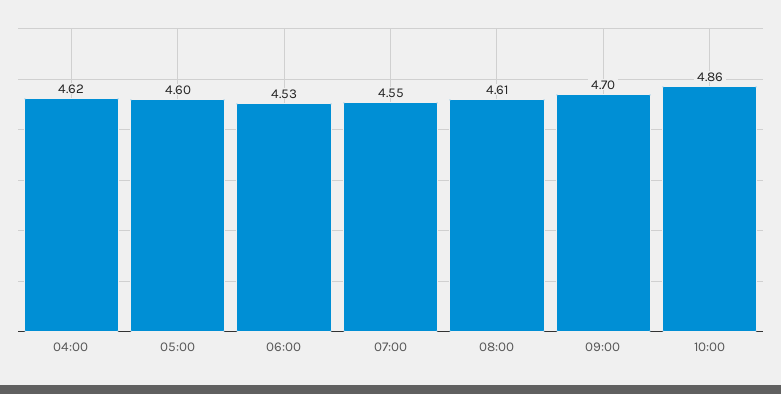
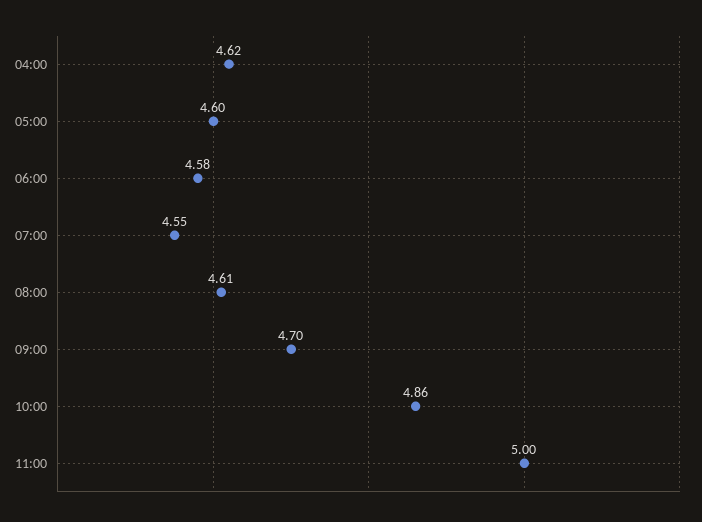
06:00: 4.53 -> 4.58
11:00: none -> 5

